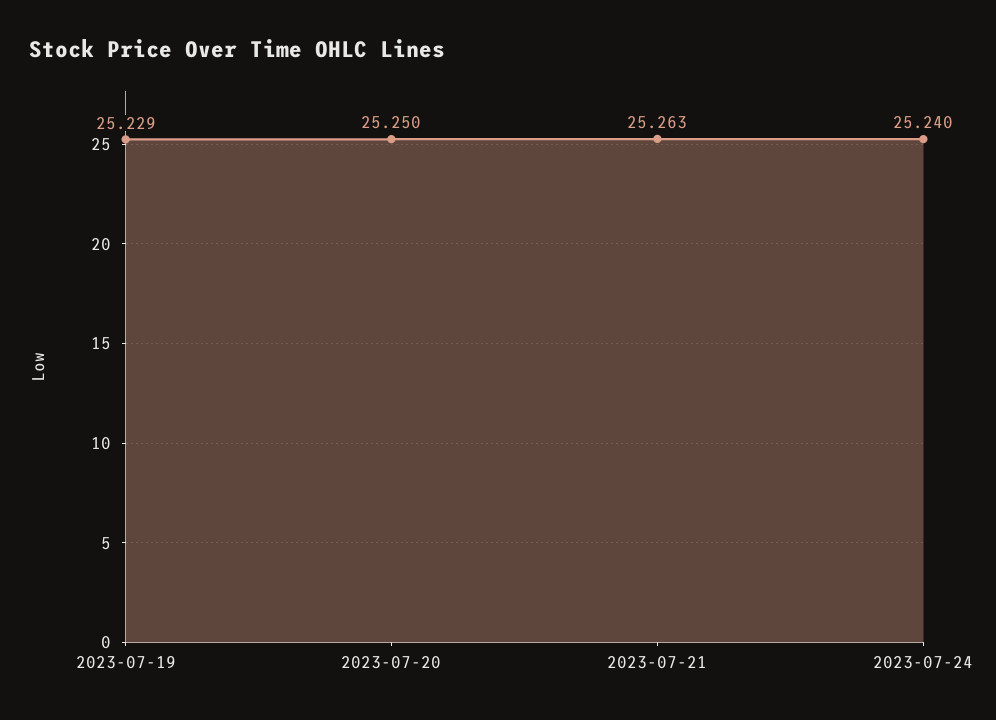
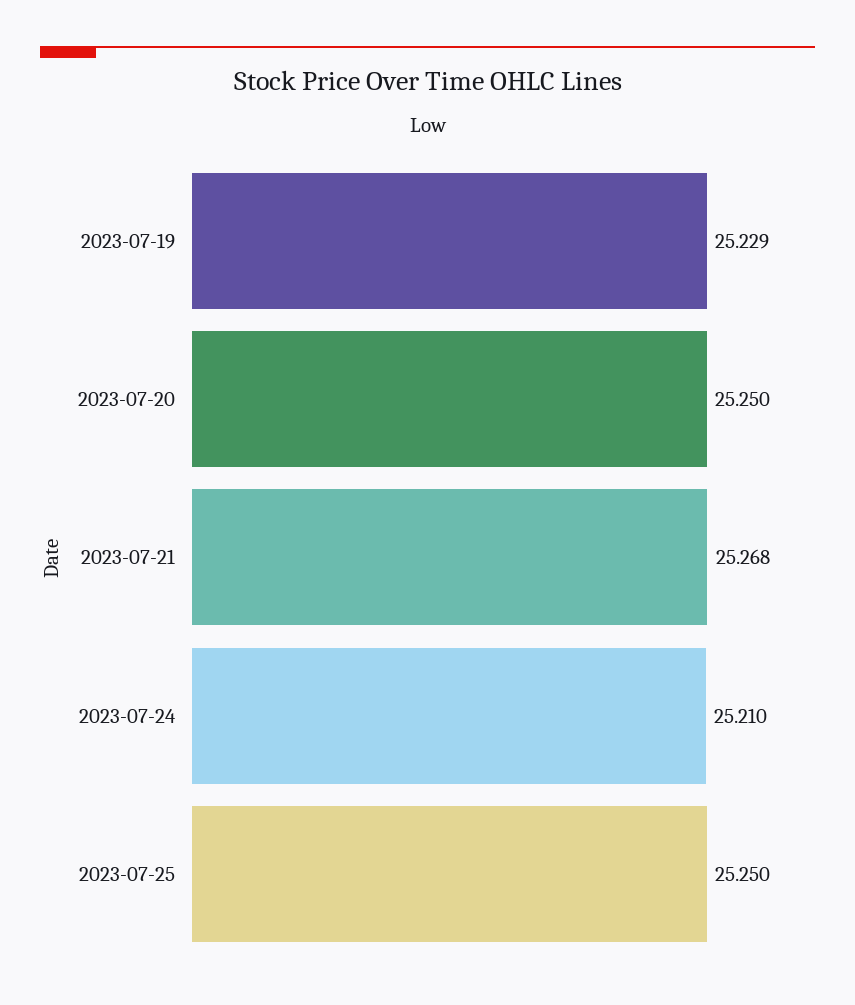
2023-07-21: 25.263 -> 25.268
2023-07-24: 25.24 -> 25.21
2023-07-25: none -> 25.25

